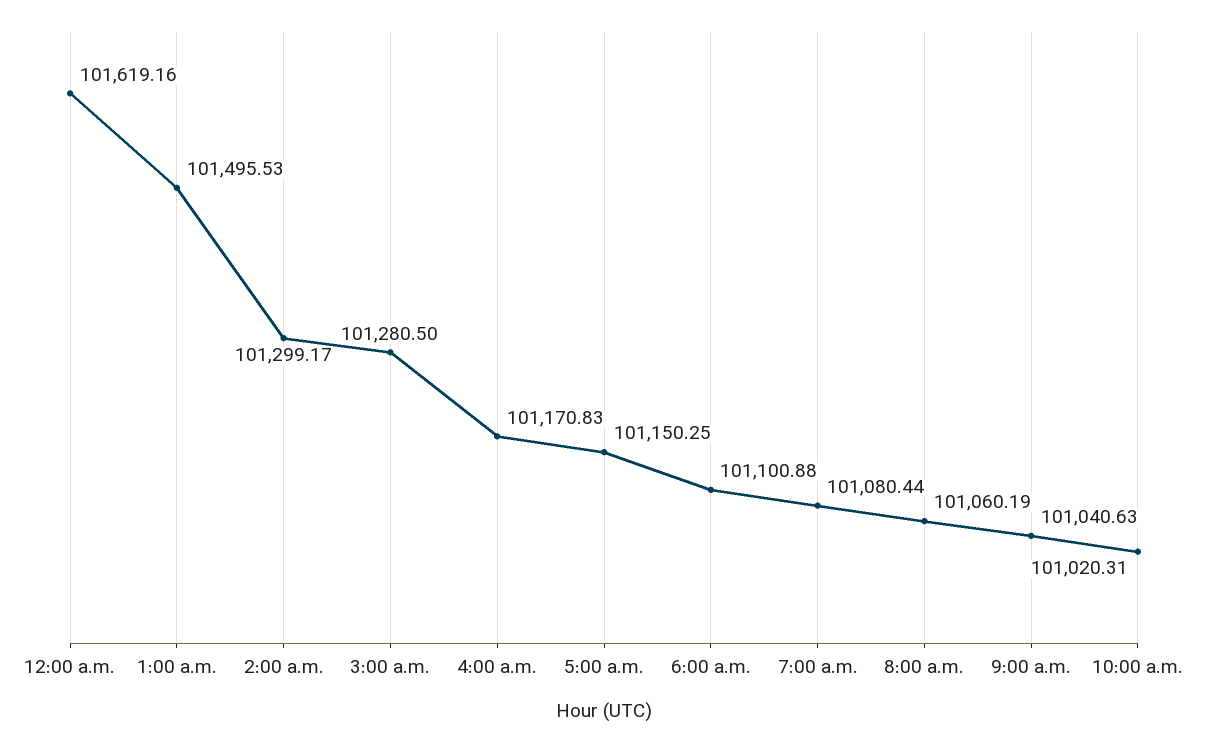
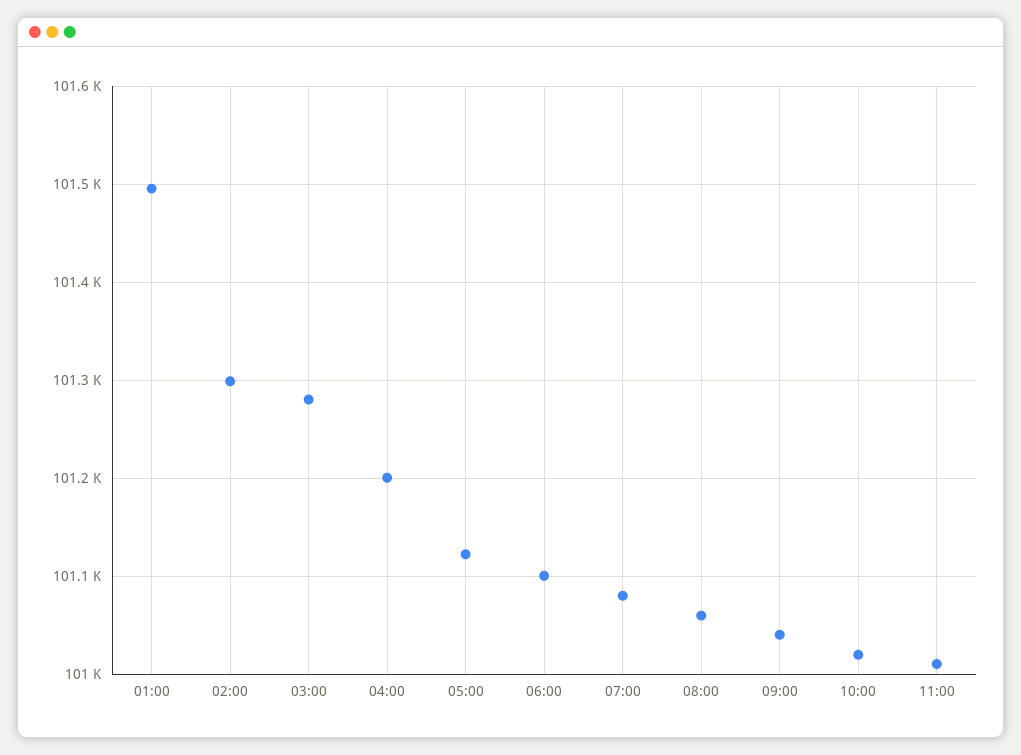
12:00 a.m.: 101619.16 -> none
4:00 a.m.: 101170.83 -> 101200
5:00 a.m.: 101150.25 -> 101120
11:00: none -> 101010

